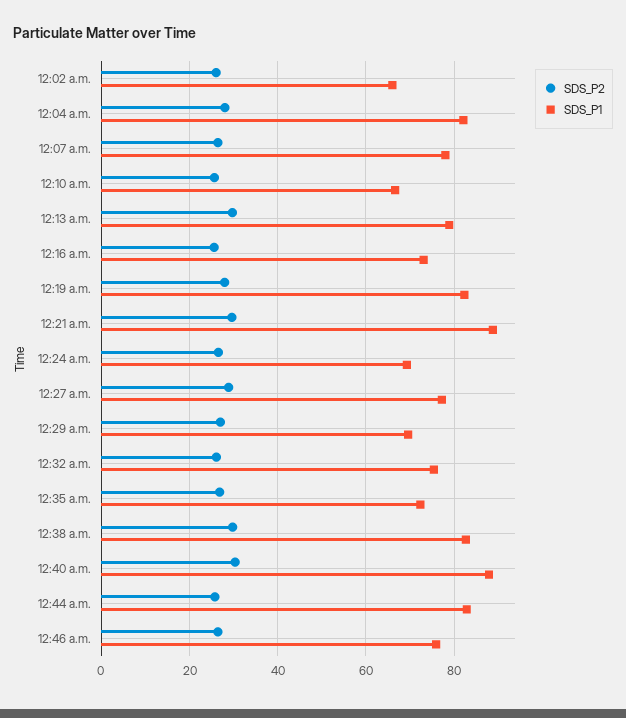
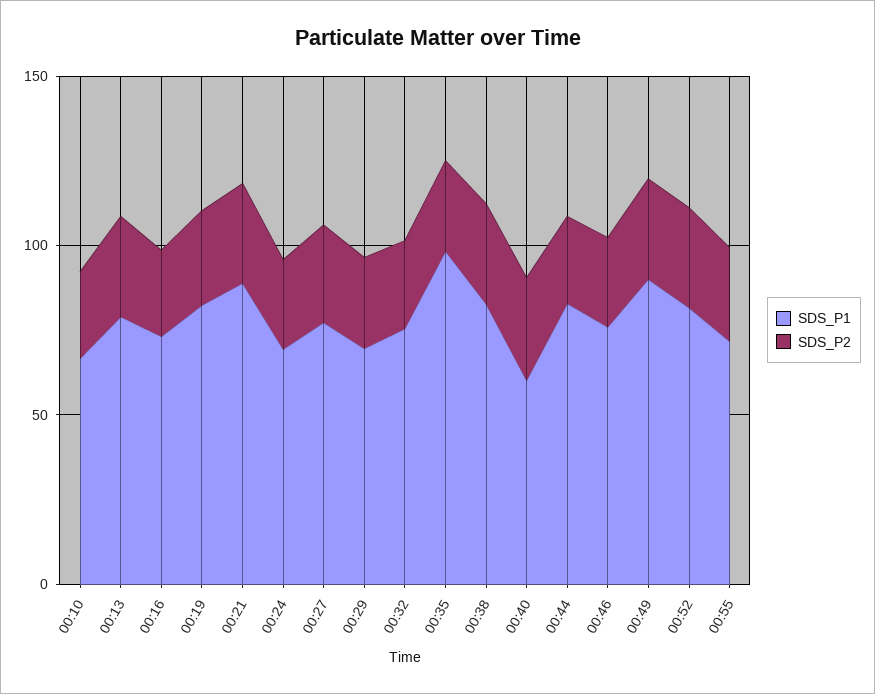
SDS_P2, 12:02 a.m.: 26 -> none
SDS_P1, 12:02 a.m.: 66 -> none
SDS_P2, 12:04 a.m.: 28 -> none
SDS_P1, 12:04 a.m.: 82 -> none
SDS_P2, 12:07 a.m.: 26 -> none
SDS_P1, 12:07 a.m.: 78 -> none
SDS_P1, 12:35 a.m.: 72 -> 100
SDS_P1, 12:40 a.m.: 88 -> 60
SDS_P1, 00:49: none -> 90
SDS_P2, 00:49: none -> 30
SDS_P1, 00:52: none -> 80
SDS_P2, 00:52: none -> 30
SDS_P1, 00:55: none -> 70
SDS_P2, 00:55: none -> 30

